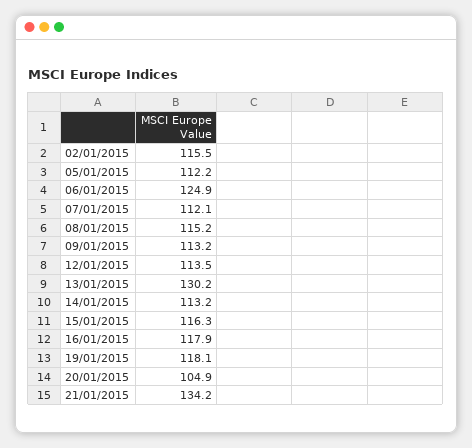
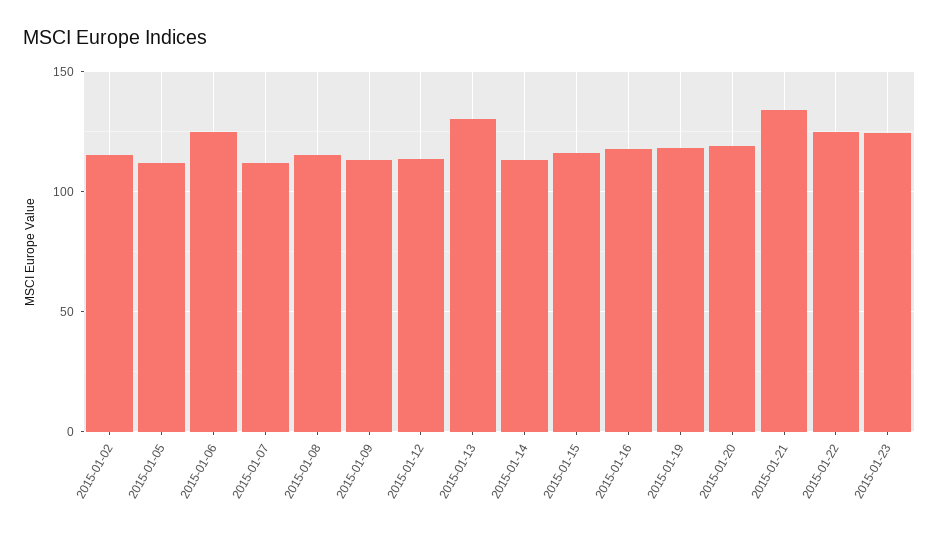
20/01/2015: 104.9 -> 120
2015-01-22: none -> 125
2015-01-23: none -> 125

